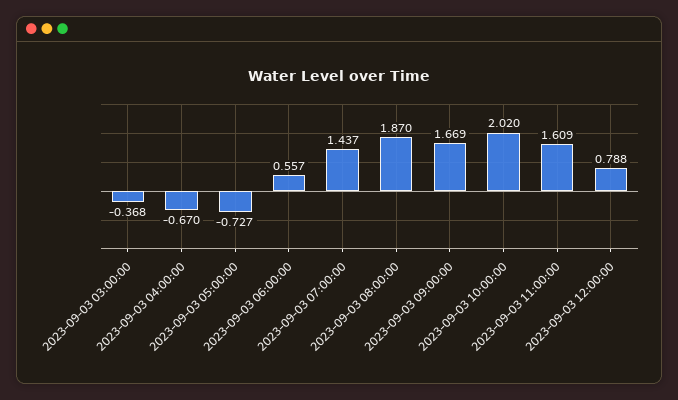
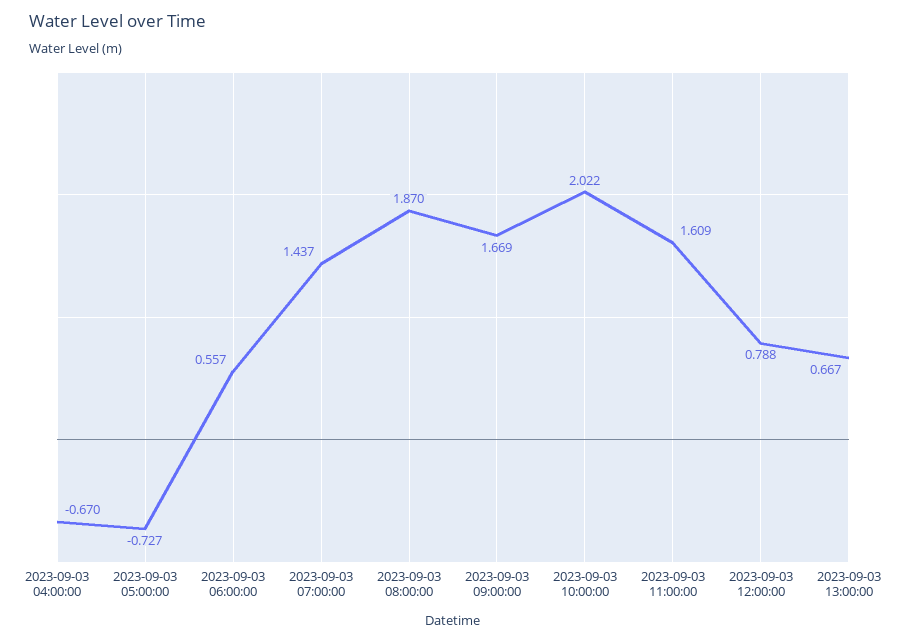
2023-09-03 03:00:00: -0.368 -> none
2023-09-03 10:00:00: 2.02 -> 2.022
2023-09-03 13:00:00: none -> 0.667

